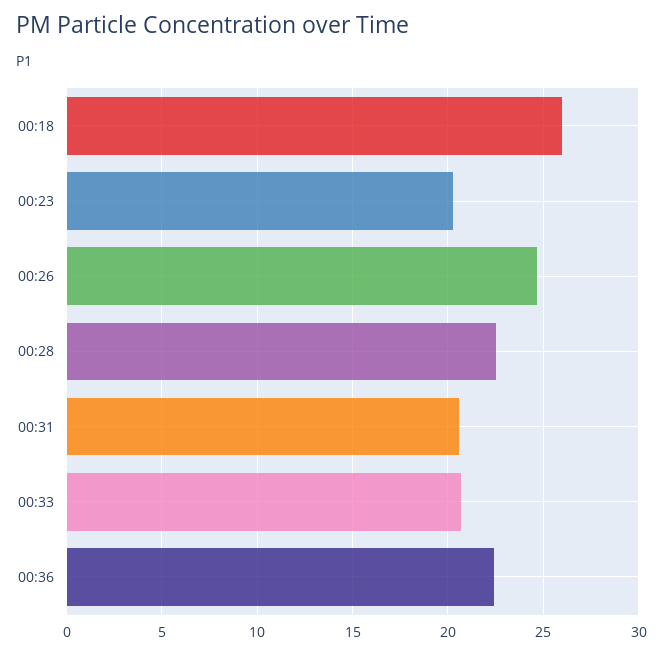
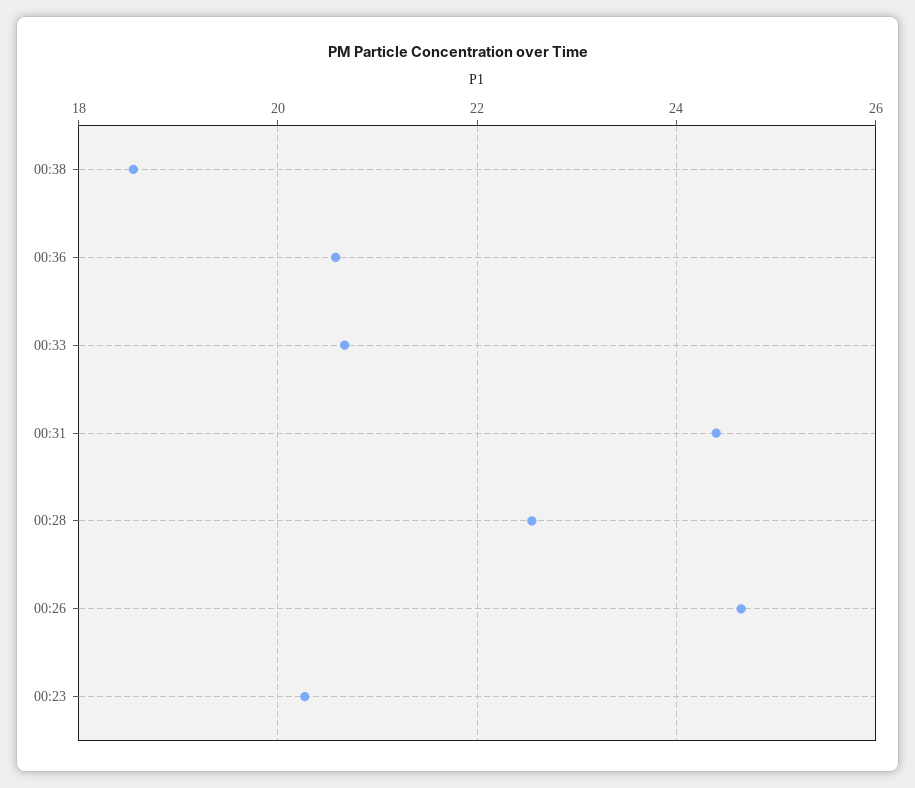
00:18: 26 -> none
00:31: 20.5 -> 24.4
00:36: 22.5 -> 20.6
00:38: none -> 18.6

